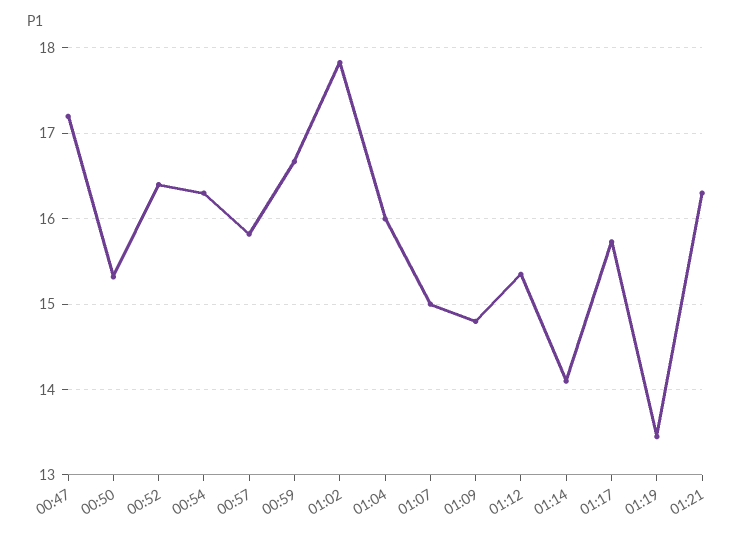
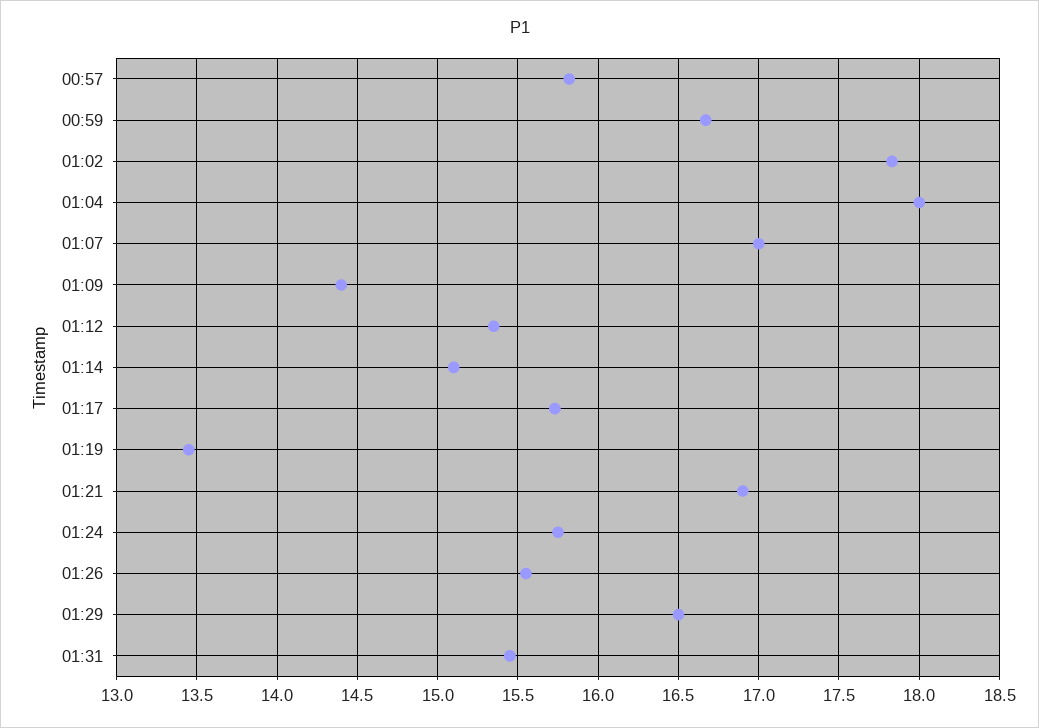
00:47: 17.2 -> none
00:50: 15.3 -> none
00:52: 16.4 -> none
00:54: 16.3 -> none
01:04: 16 -> 18
01:07: 15 -> 17
01:09: 14.8 -> 14.4
01:14: 14.1 -> 15.1
01:21: 16.3 -> 16.9
01:24: none -> 15.75
01:26: none -> 15.55
01:29: none -> 16.5
01:31: none -> 15.45

